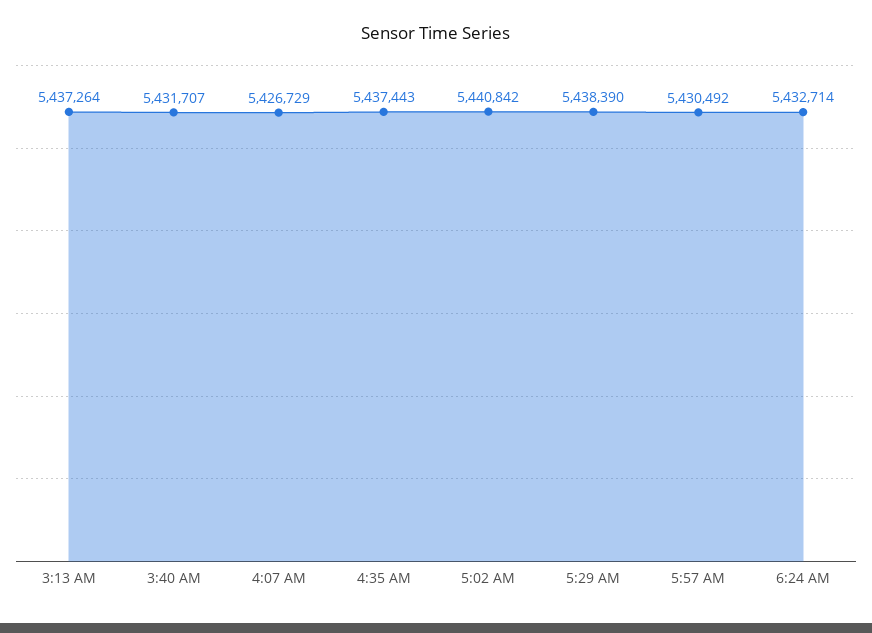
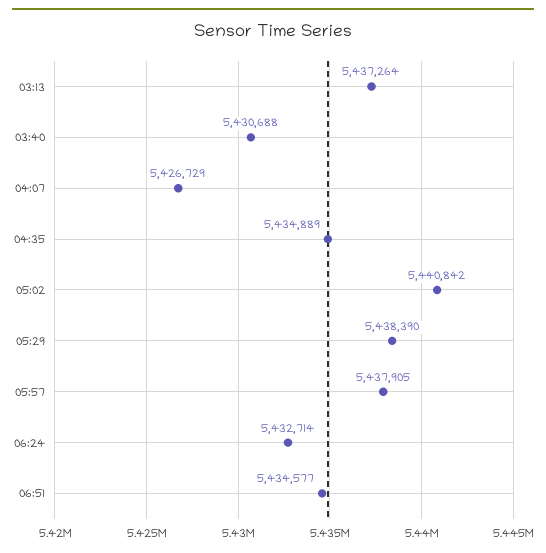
3:40 AM: 5431707 -> 5430688
4:35 AM: 5437443 -> 5434889
5:57 AM: 5430492 -> 5437905
06:51: none -> 5434577

